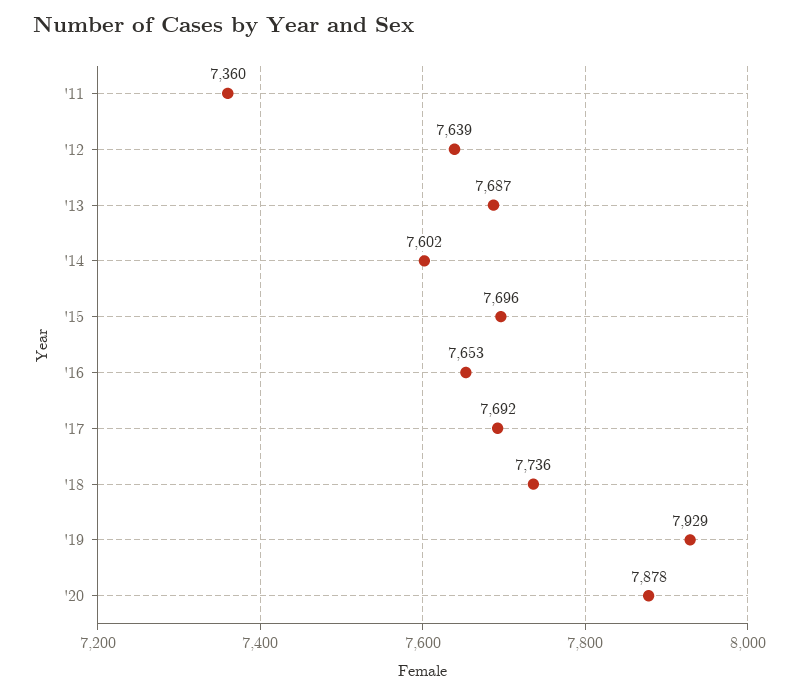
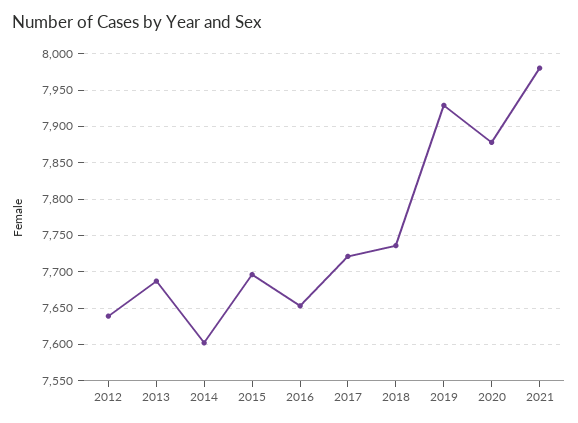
'11: 7360 -> none
'17: 7692 -> 7720
2021: none -> 7980

